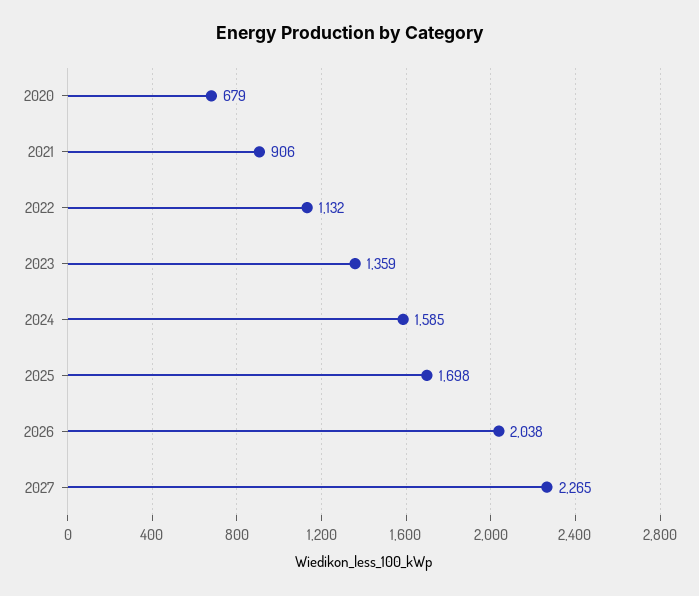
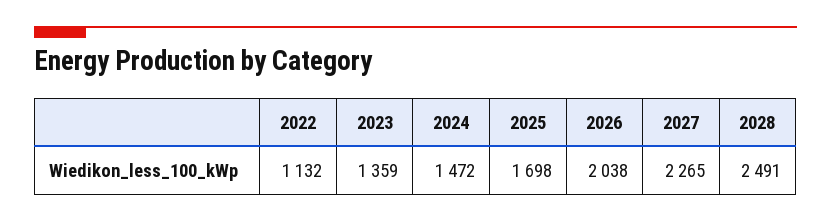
2020: 679 -> none
2021: 906 -> none
2024: 1585 -> 1472
2028: none -> 2491

